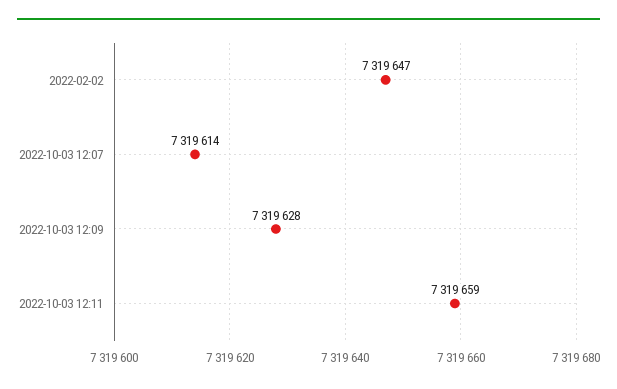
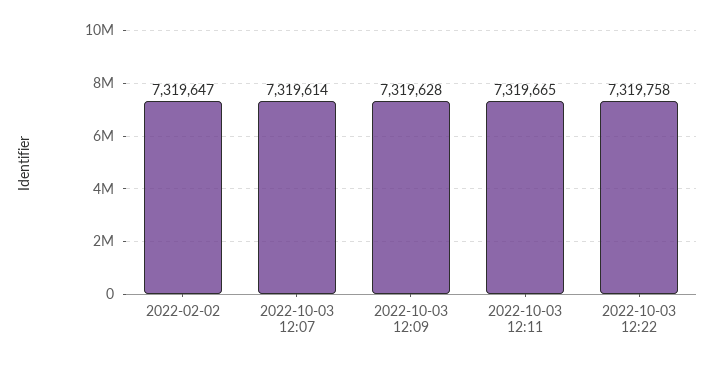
2022-10-03 12:11: 7319659 -> 7319665
2022-10-03 12:22: none -> 7319758

